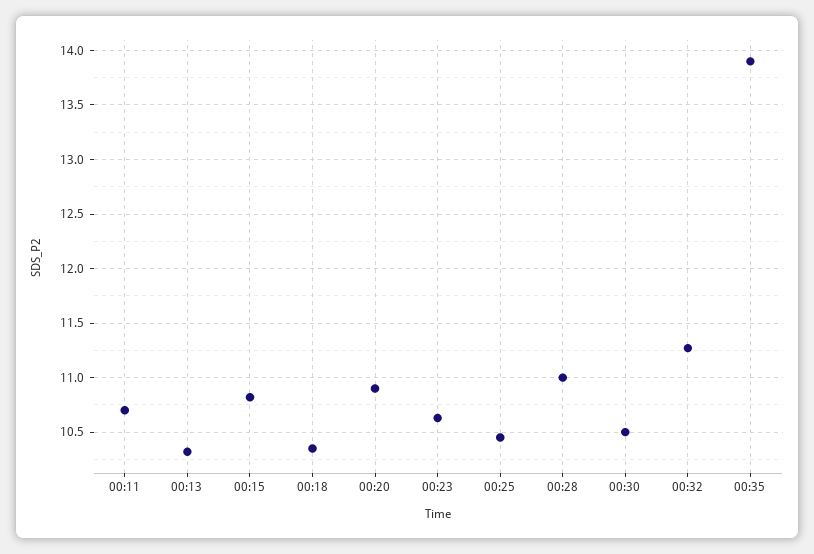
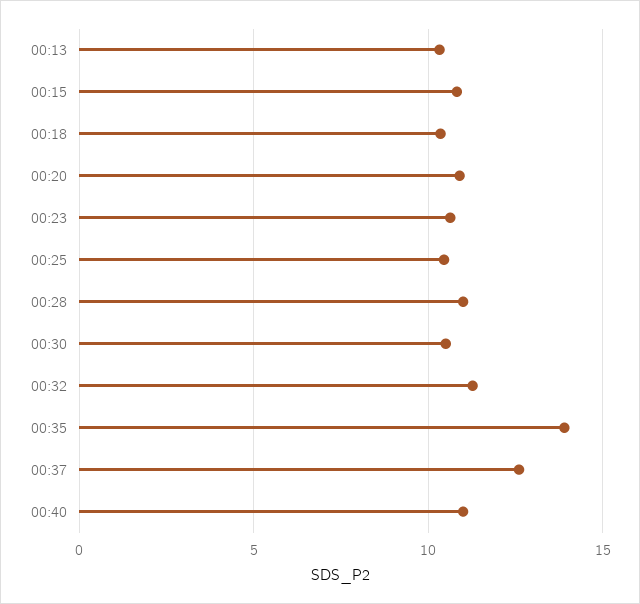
00:11: 10.7 -> none
00:37: none -> 12.5
00:40: none -> 11

